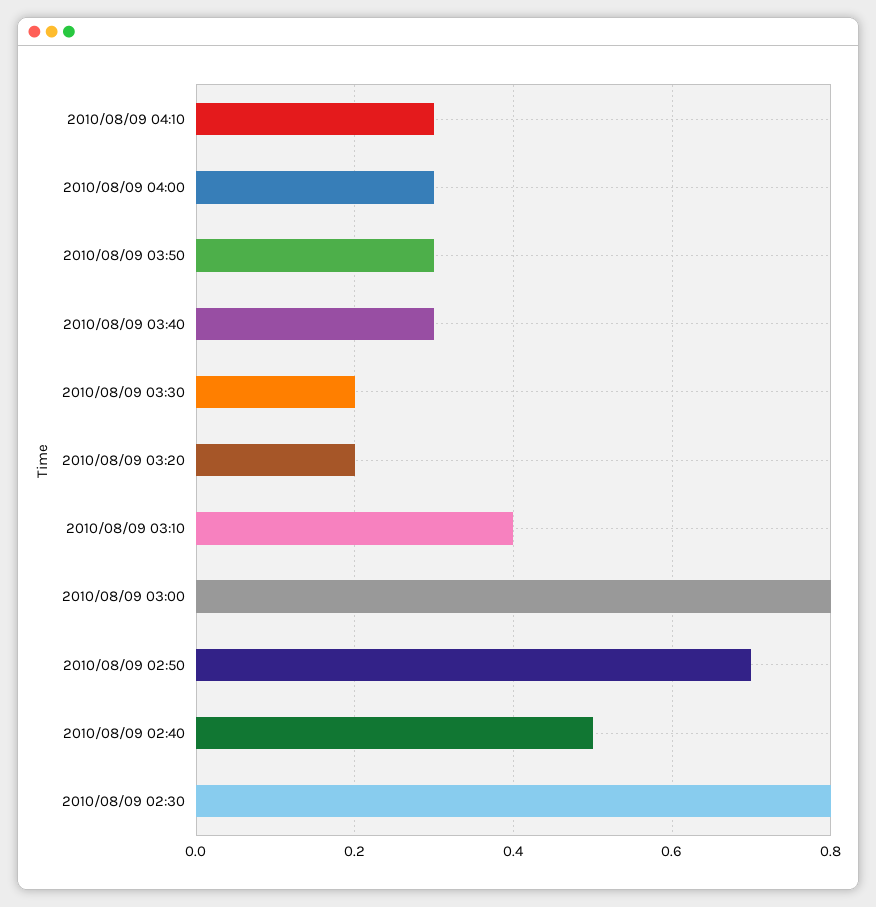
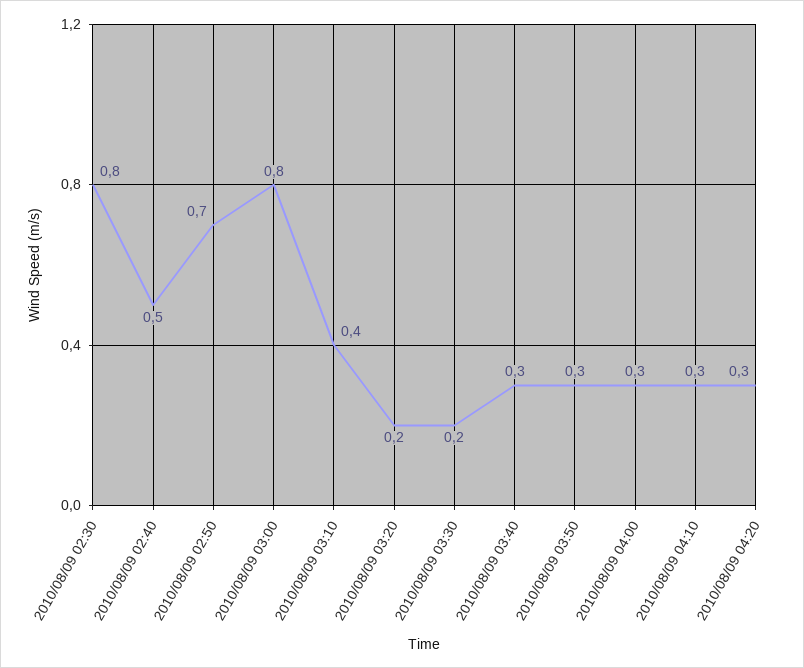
2010/08/09 04:20: none -> 0.3

